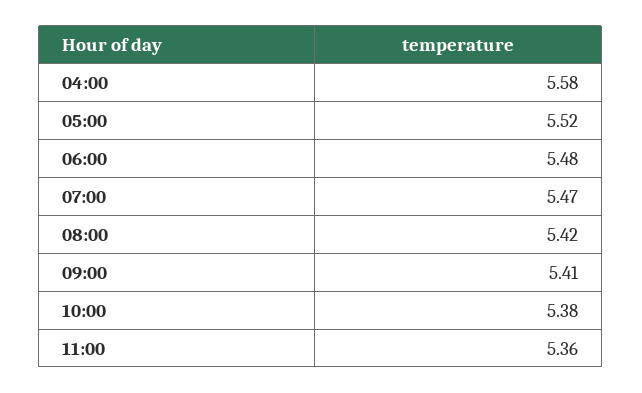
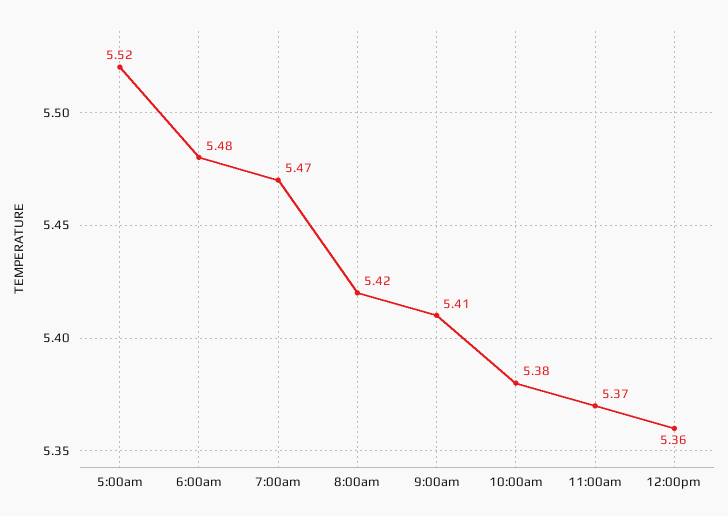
04:00: 5.58 -> none
11:00: 5.36 -> 5.37
12:00pm: none -> 5.36

